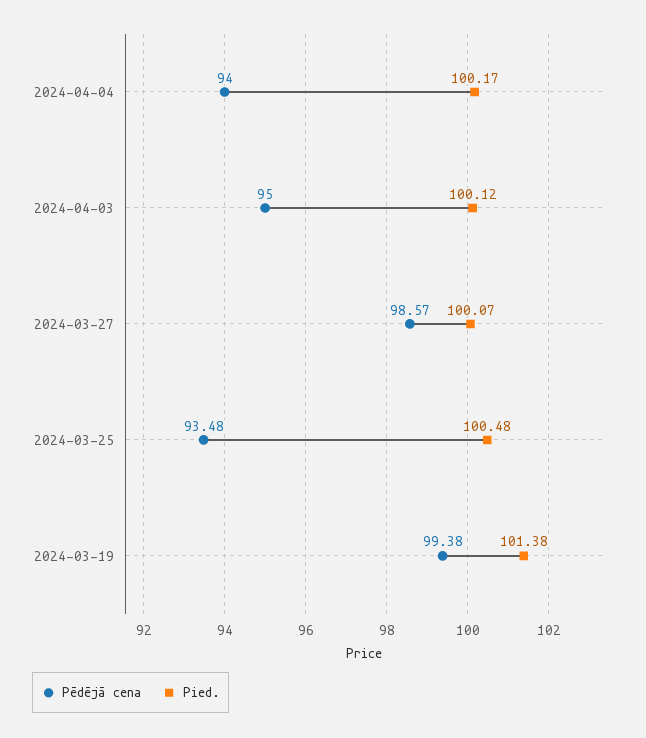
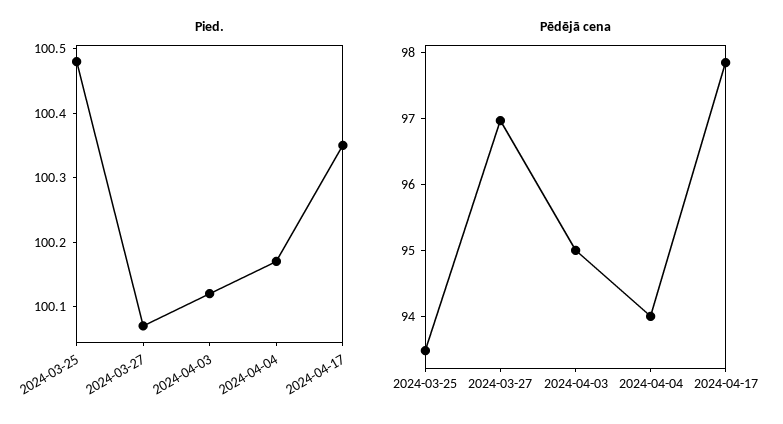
Pēdējā cena, 2024-03-27: 98.57 -> 97
Pēdējā cena, 2024-03-19: 99.38 -> none
Pied., 2024-03-19: 101.38 -> none
Pied., 2024-04-17: none -> 100.35
Pēdējā cena, 2024-04-17: none -> 97.8

